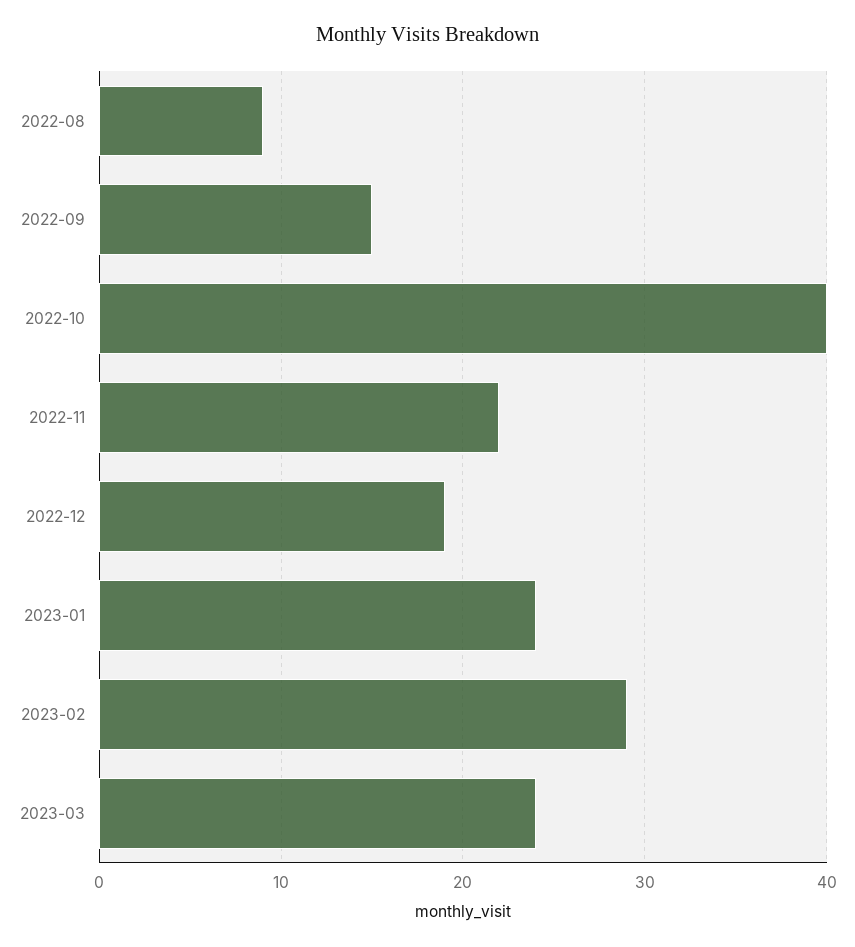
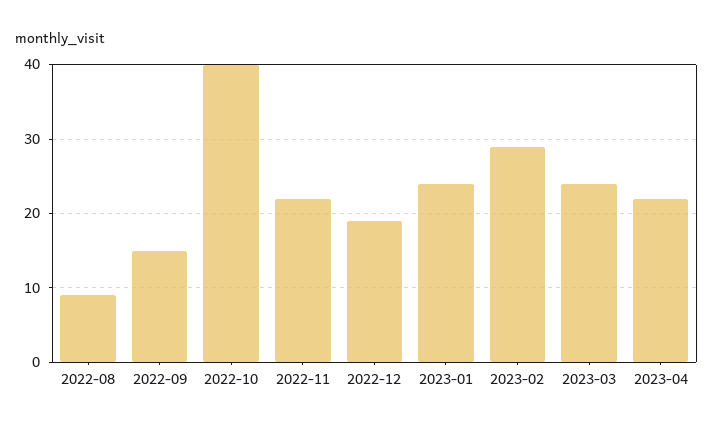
2023-04: none -> 22

